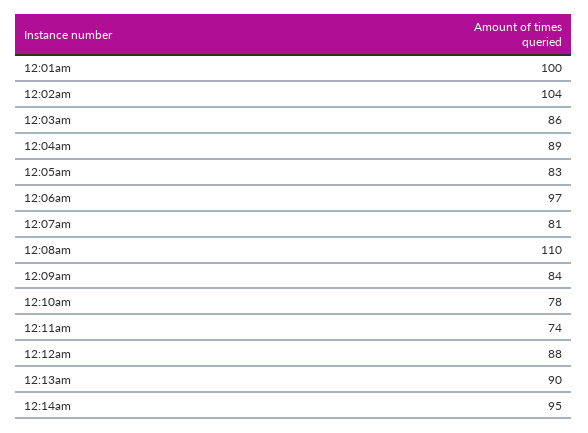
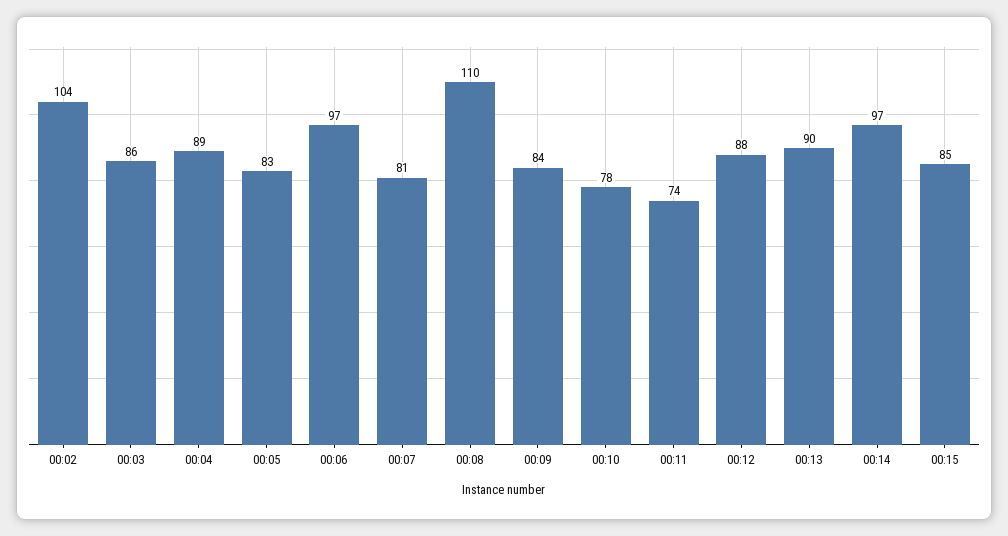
12:01am: 100 -> none
12:14am: 95 -> 97
00:15: none -> 85

